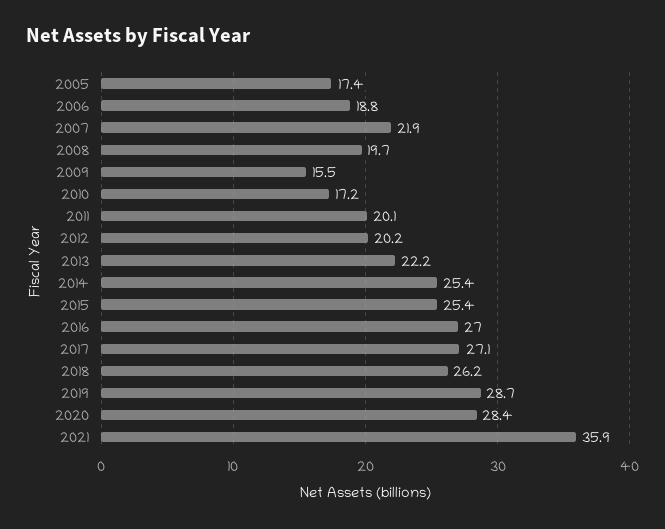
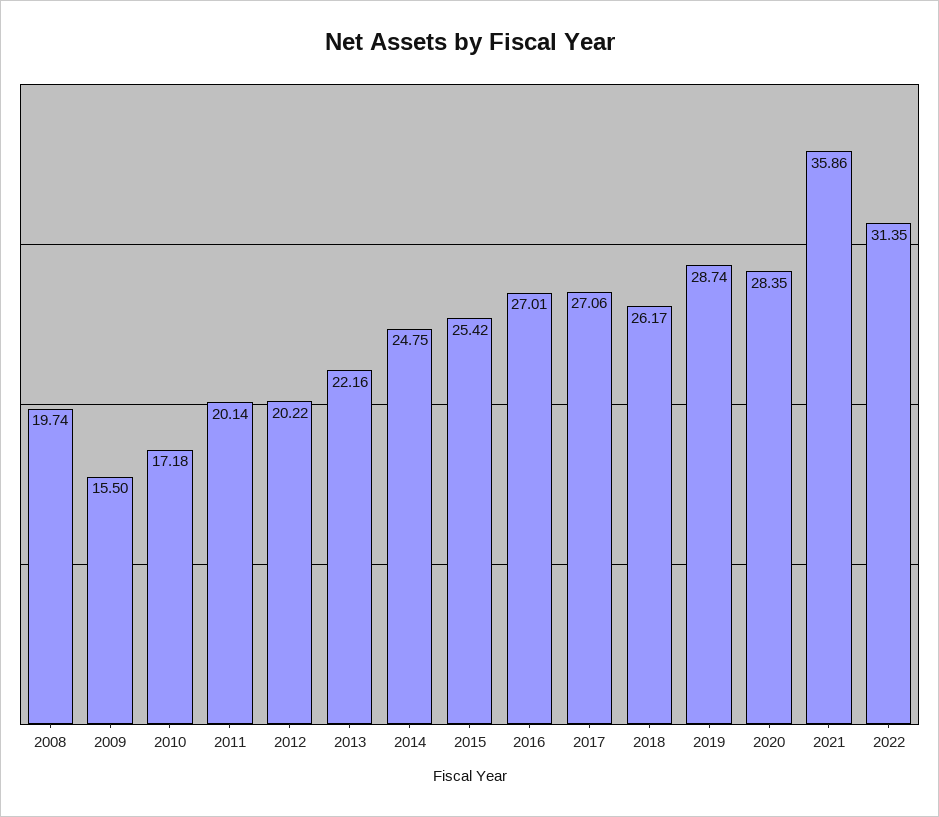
2005: 17.4 -> none
2006: 18.8 -> none
2007: 21.9 -> none
2014: 25.4 -> 24.75
2022: none -> 31.35

